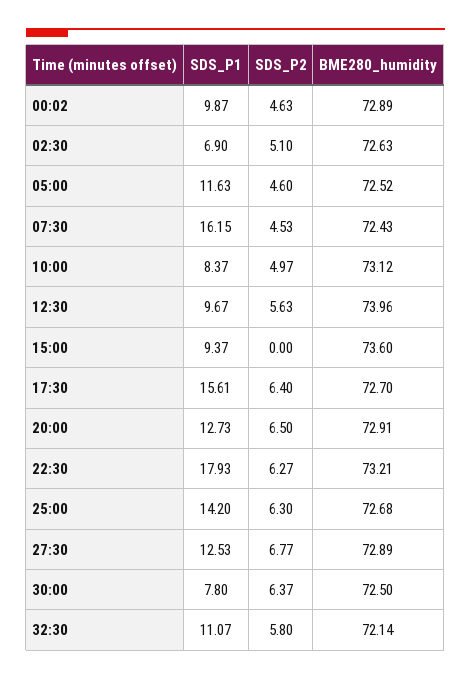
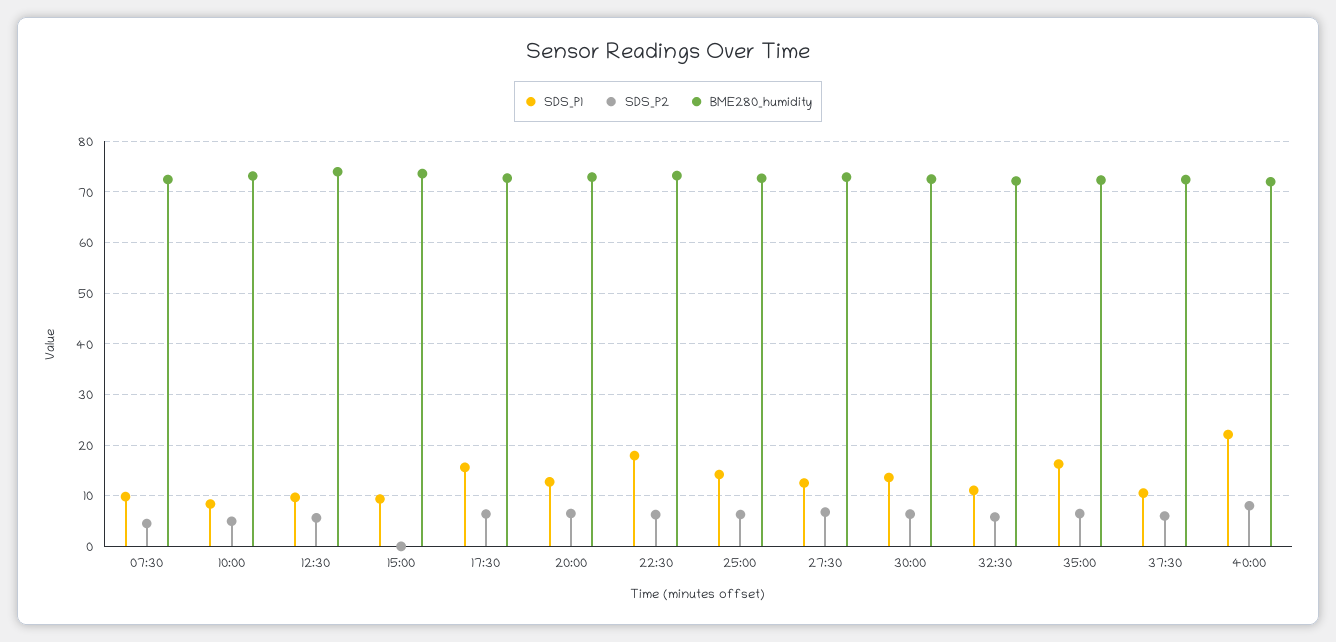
SDS_P1, 00:02: 9.87 -> none
SDS_P2, 00:02: 4.63 -> none
BME280_humidity, 00:02: 72.89 -> none
SDS_P1, 02:30: 6.9 -> none
SDS_P2, 02:30: 5.1 -> none
BME280_humidity, 02:30: 72.63 -> none
SDS_P1, 05:00: 11.63 -> none
SDS_P2, 05:00: 4.6 -> none
BME280_humidity, 05:00: 72.52 -> none
SDS_P1, 07:30: 16.15 -> 10
SDS_P1, 30:00: 7.8 -> 14
SDS_P1, 35:00: none -> 16
SDS_P2, 35:00: none -> 6
BME280_humidity, 35:00: none -> 72
SDS_P1, 37:30: none -> 10
SDS_P2, 37:30: none -> 6
BME280_humidity, 37:30: none -> 72
SDS_P1, 40:00: none -> 22
SDS_P2, 40:00: none -> 8
BME280_humidity, 40:00: none -> 72

